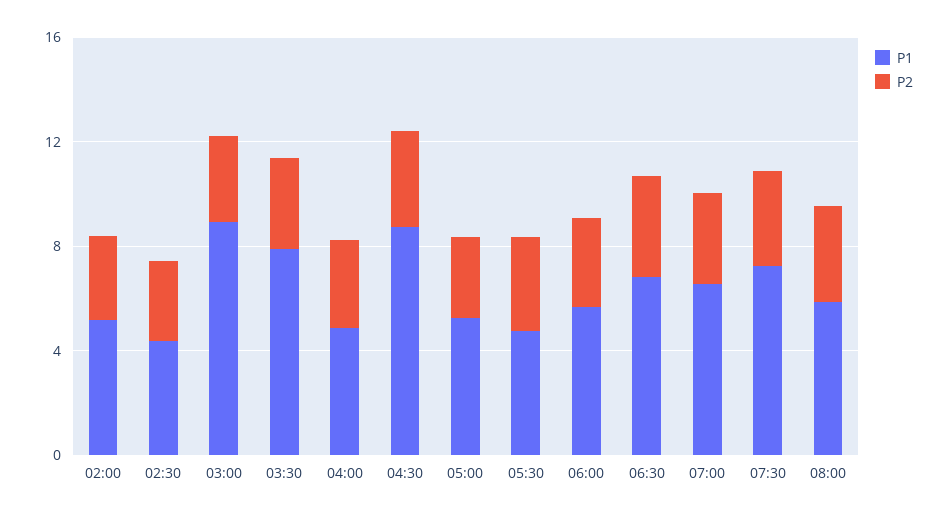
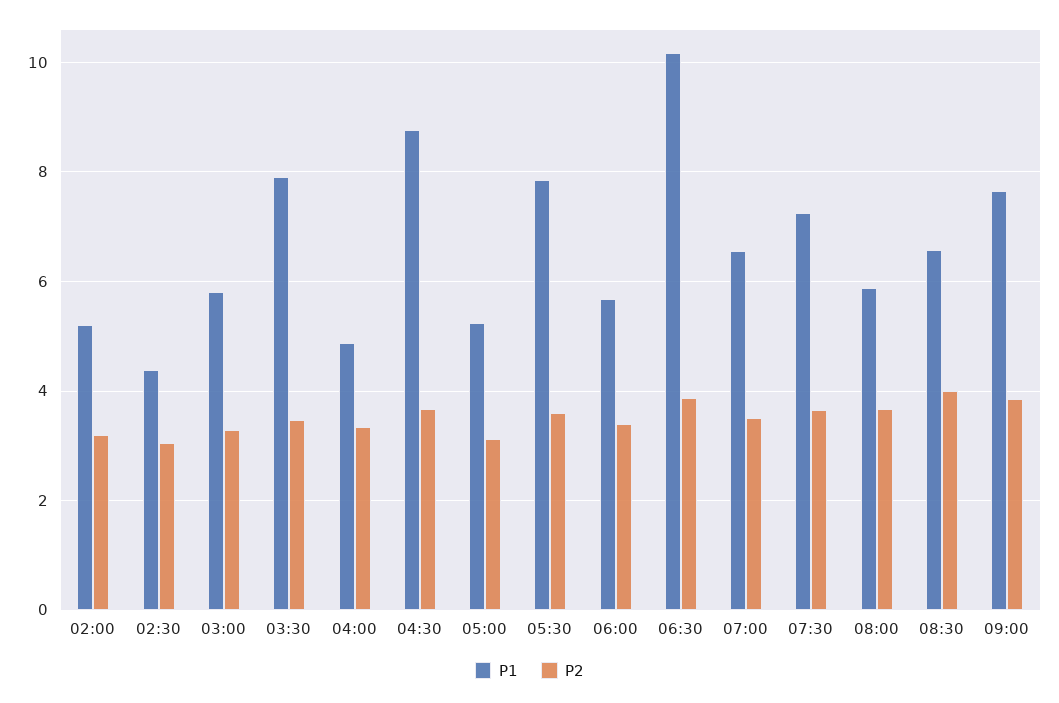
P1, 03:00: 9 -> 5.8
P1, 05:30: 5 -> 7.8
P1, 06:30: 7 -> 10.2
P1, 08:30: none -> 6.6
P2, 08:30: none -> 4
P1, 09:00: none -> 7.6
P2, 09:00: none -> 3.8

